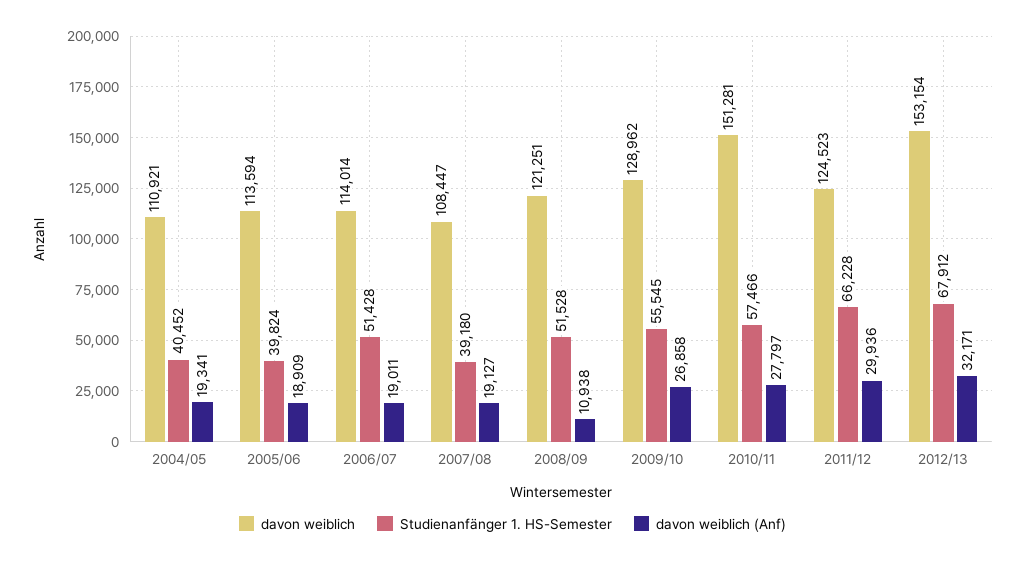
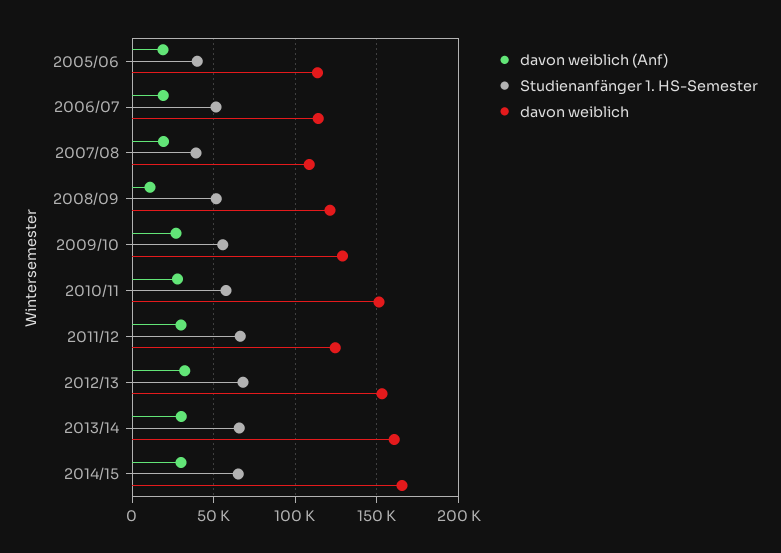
davon weiblich, 2004/05: 110921 -> none
Studienanfänger 1. HS-Semester, 2004/05: 40452 -> none
davon weiblich (Anf), 2004/05: 19341 -> none
davon weiblich (Anf), 2013/14: none -> 30000
Studienanfänger 1. HS-Semester, 2013/14: none -> 65000
davon weiblich, 2013/14: none -> 160000
davon weiblich (Anf), 2014/15: none -> 30000
Studienanfänger 1. HS-Semester, 2014/15: none -> 65000
davon weiblich, 2014/15: none -> 165000

